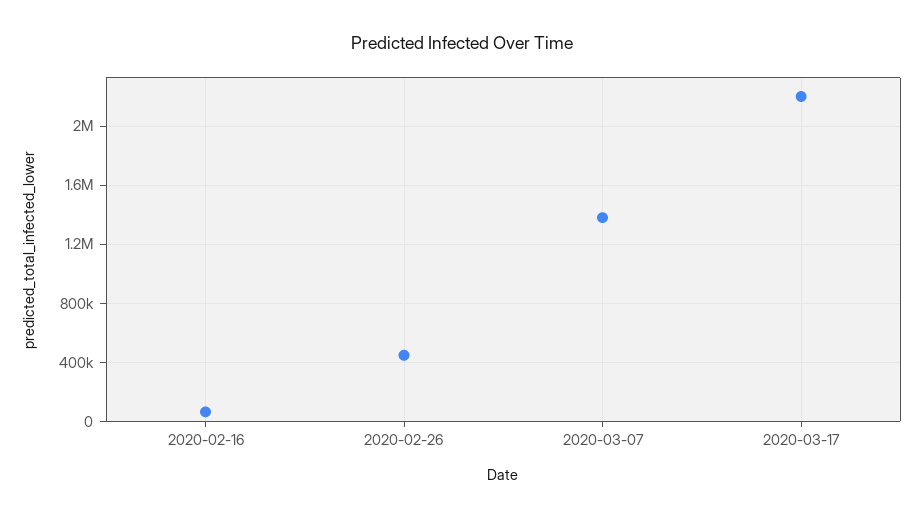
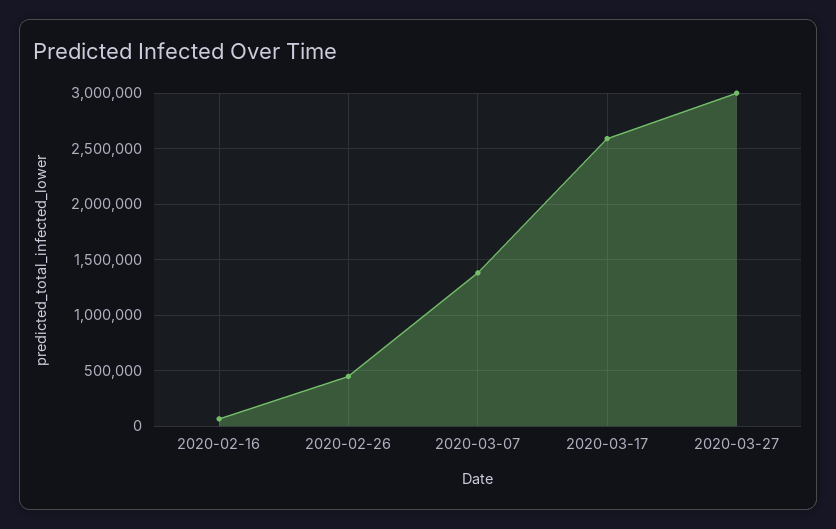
2020-03-17: 2200000 -> 2600000
2020-03-27: none -> 3000000

